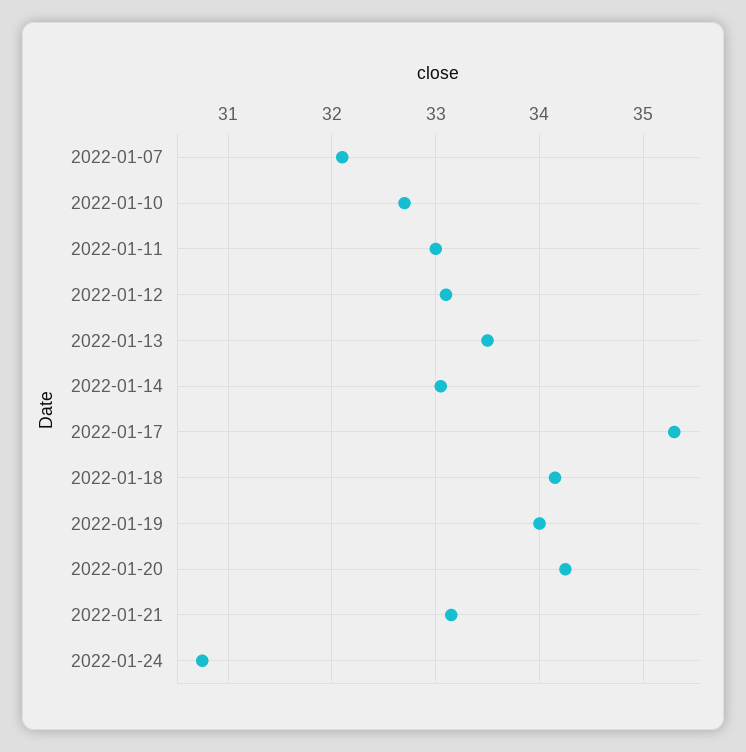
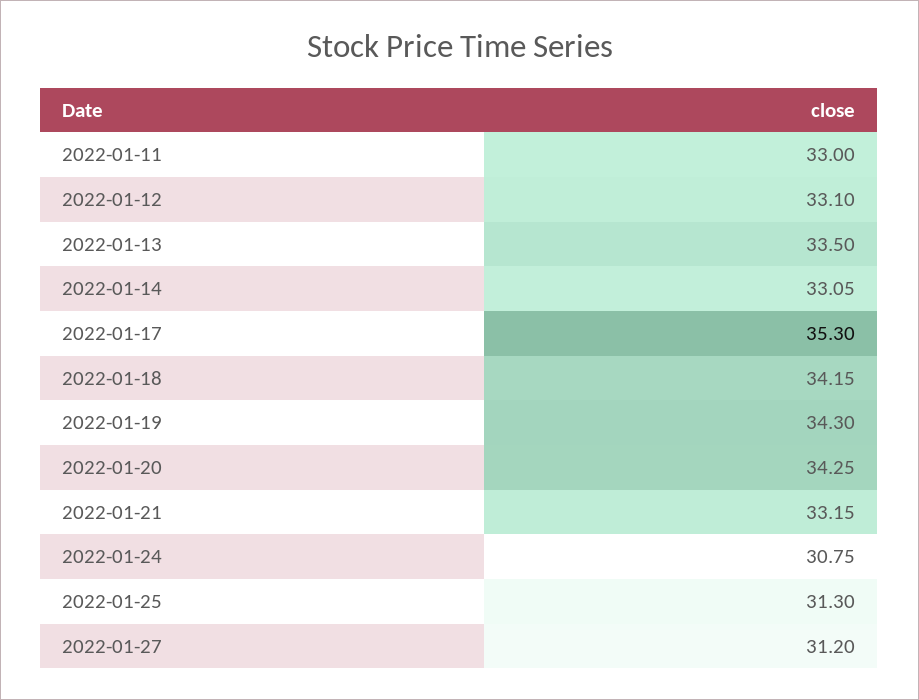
2022-01-07: 32.1 -> none
2022-01-10: 32.7 -> none
2022-01-19: 34 -> 34.3
2022-01-25: none -> 31.3
2022-01-27: none -> 31.2

